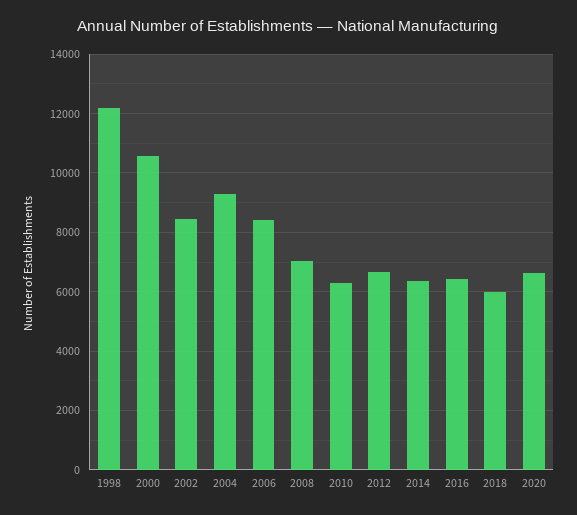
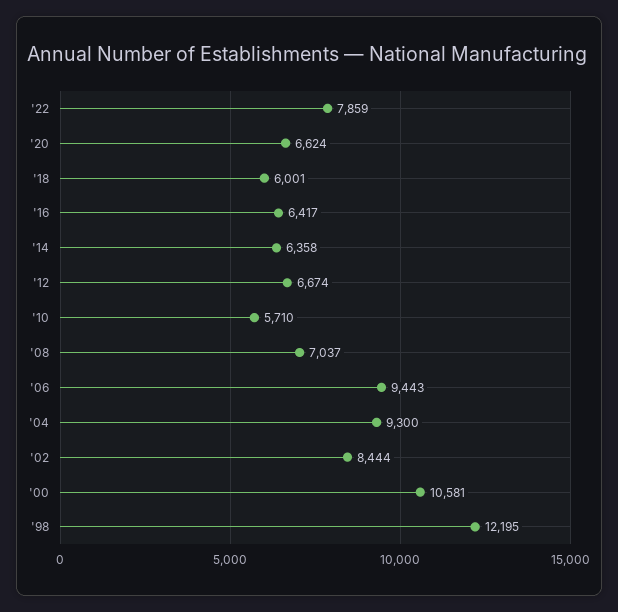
2006: 8500 -> 9443
2010: 6250 -> 5710
'22: none -> 7859

